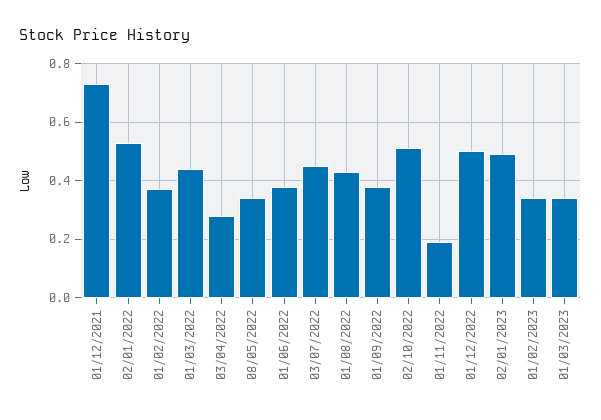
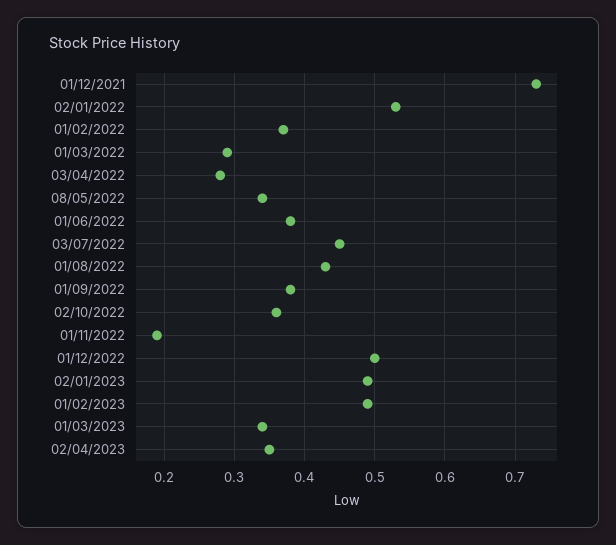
01/03/2022: 0.45 -> 0.29
02/10/2022: 0.5 -> 0.36
01/02/2023: 0.35 -> 0.49
02/04/2023: none -> 0.35

